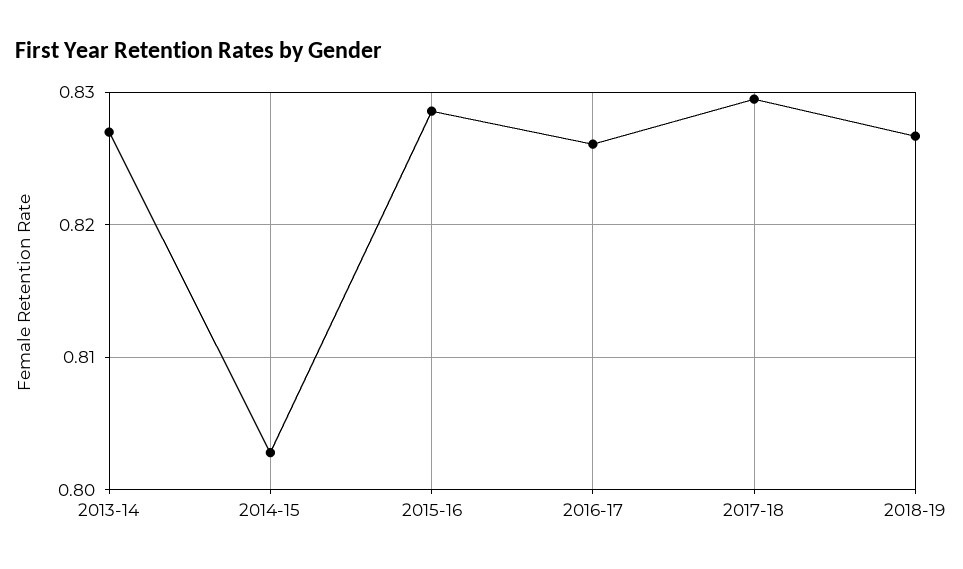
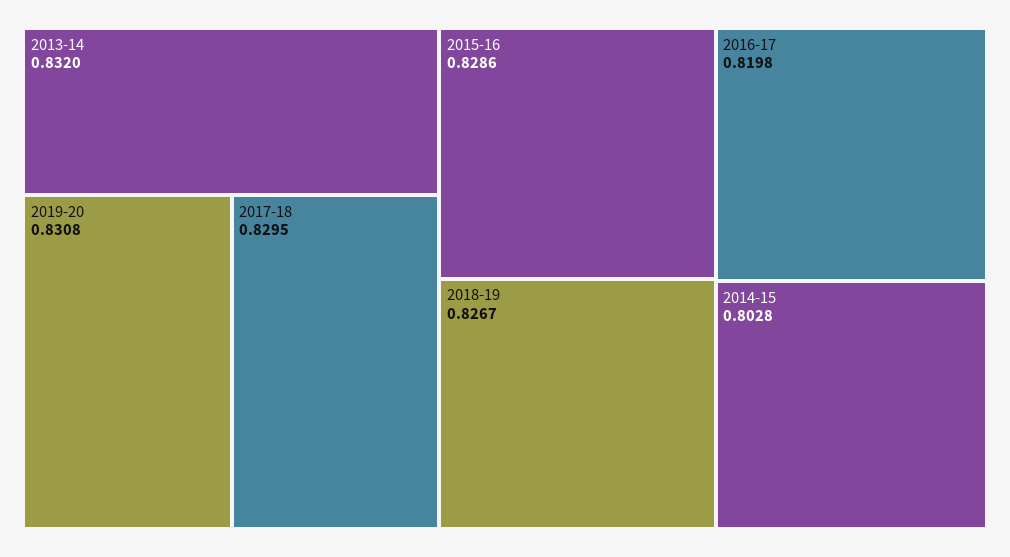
2013-14: 0.827 -> 0.832
2016-17: 0.826 -> 0.8198
2019-20: none -> 0.8308

